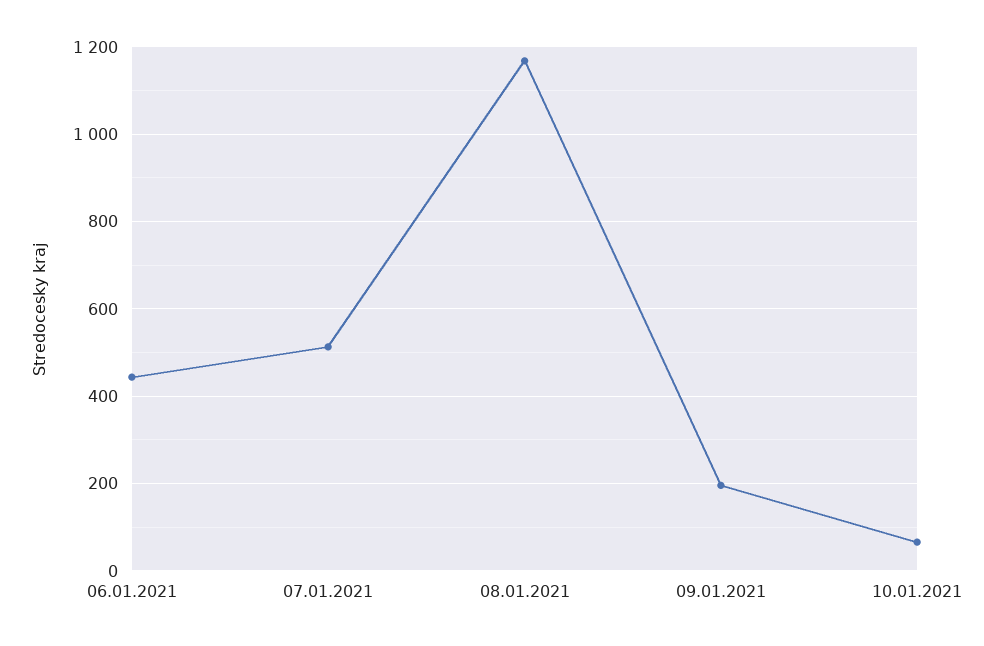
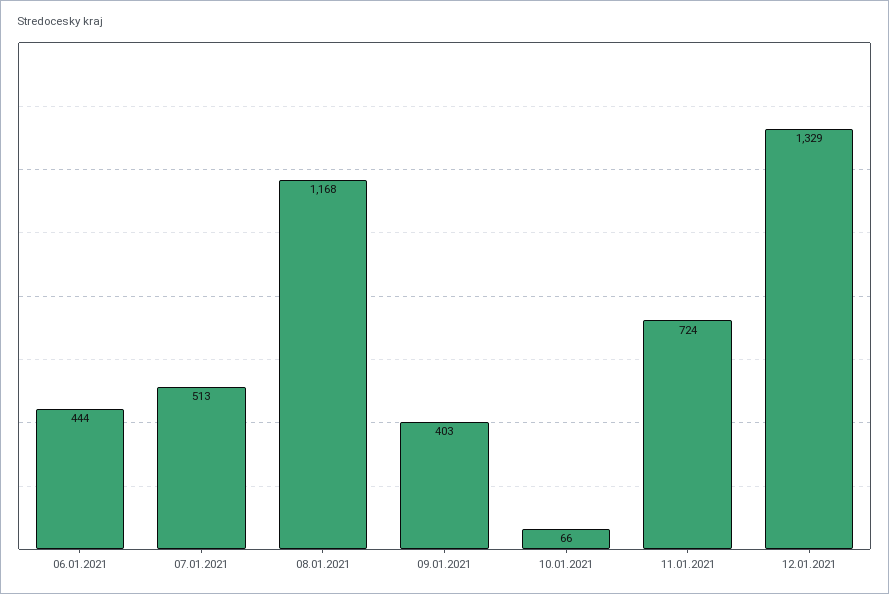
09.01.2021: 200 -> 403
11.01.2021: none -> 724
12.01.2021: none -> 1329

